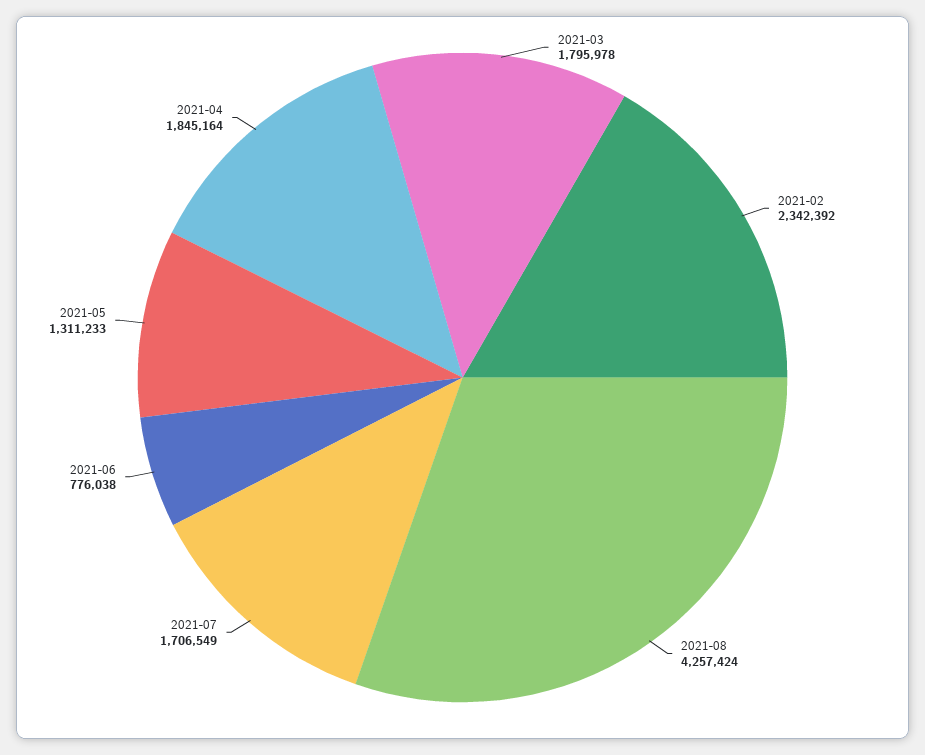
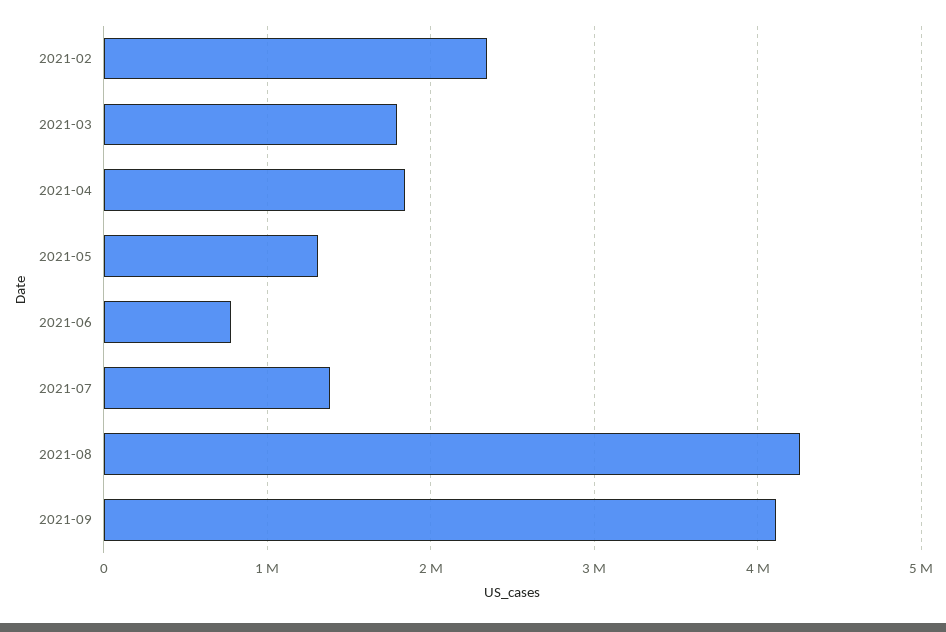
2021-07: 1706549 -> 1400000
2021-09: none -> 4100000

